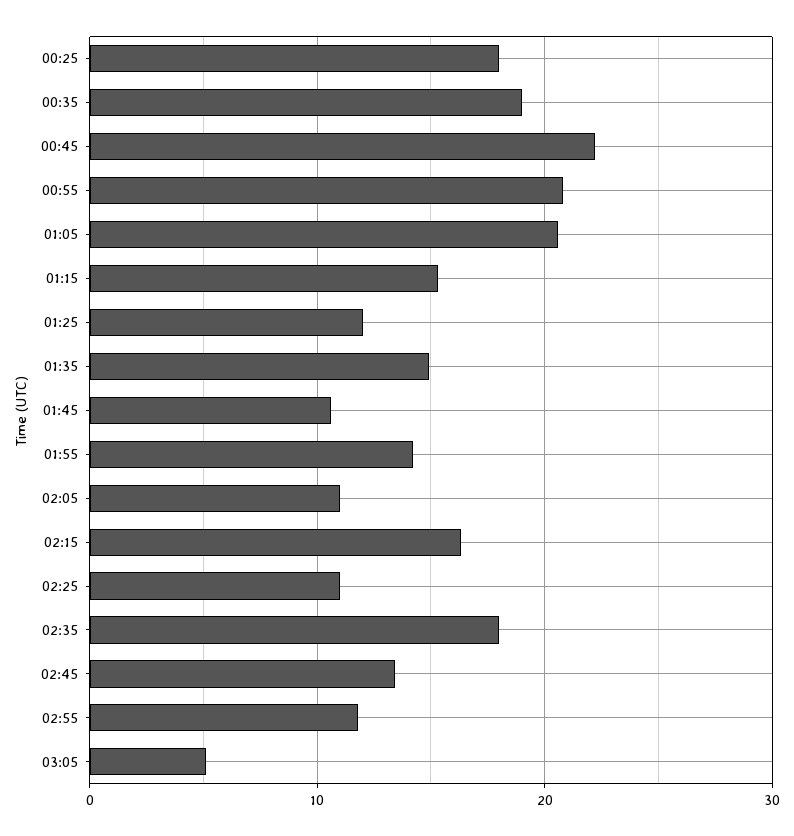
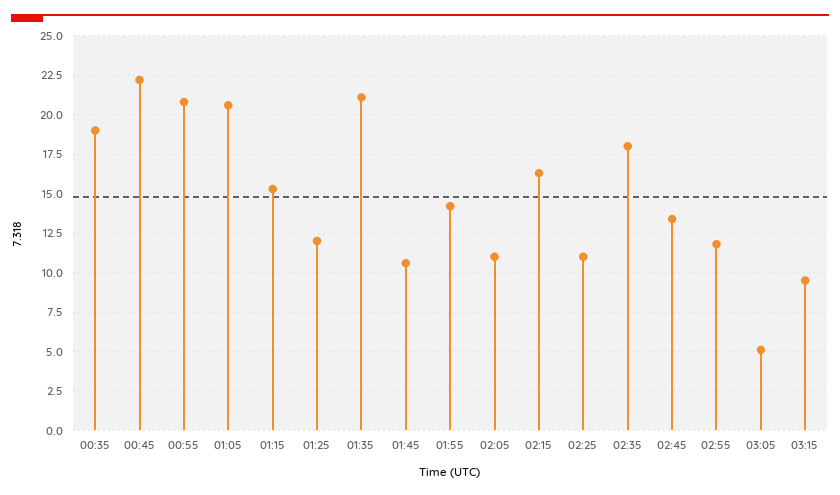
00:25: 18 -> none
01:35: 15 -> 21
03:15: none -> 9.5

